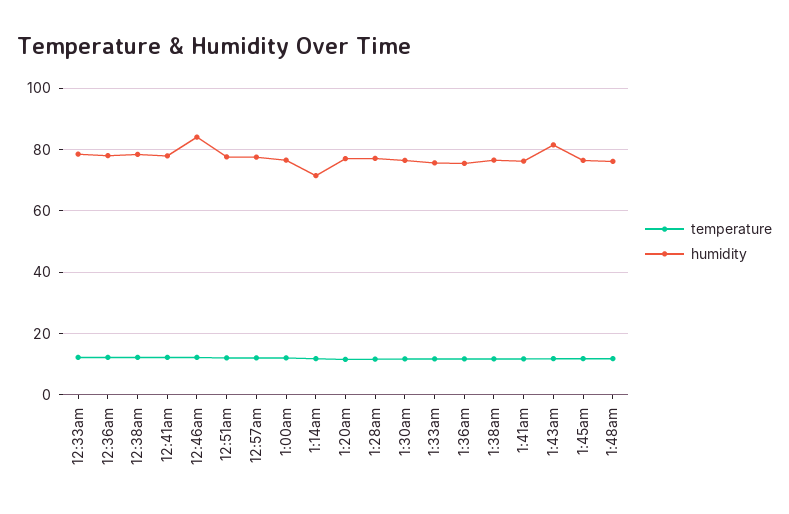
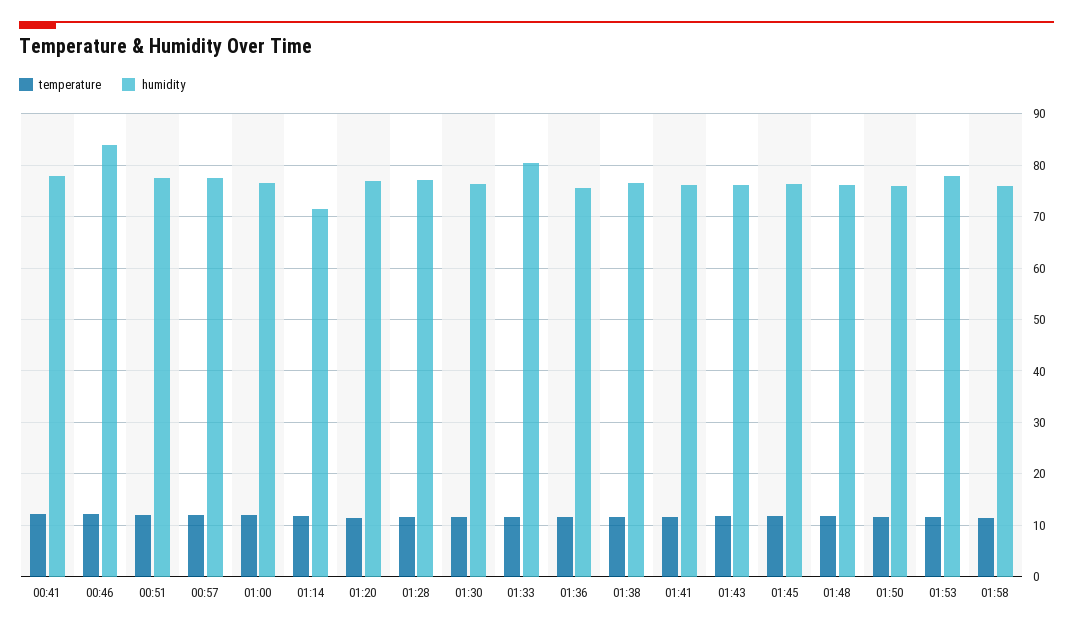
temperature, 12:33am: 12 -> none
humidity, 12:33am: 78 -> none
temperature, 12:36am: 12 -> none
humidity, 12:36am: 78 -> none
temperature, 12:38am: 12 -> none
humidity, 12:38am: 78 -> none
humidity, 1:33am: 76 -> 80
humidity, 1:43am: 82 -> 76
temperature, 01:50: none -> 12
humidity, 01:50: none -> 76
temperature, 01:53: none -> 12
humidity, 01:53: none -> 78
temperature, 01:58: none -> 12
humidity, 01:58: none -> 76

